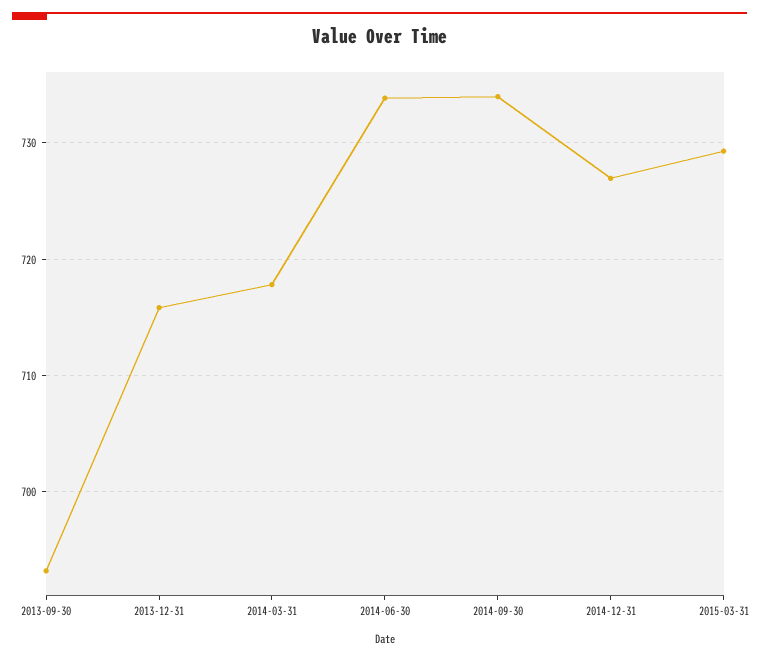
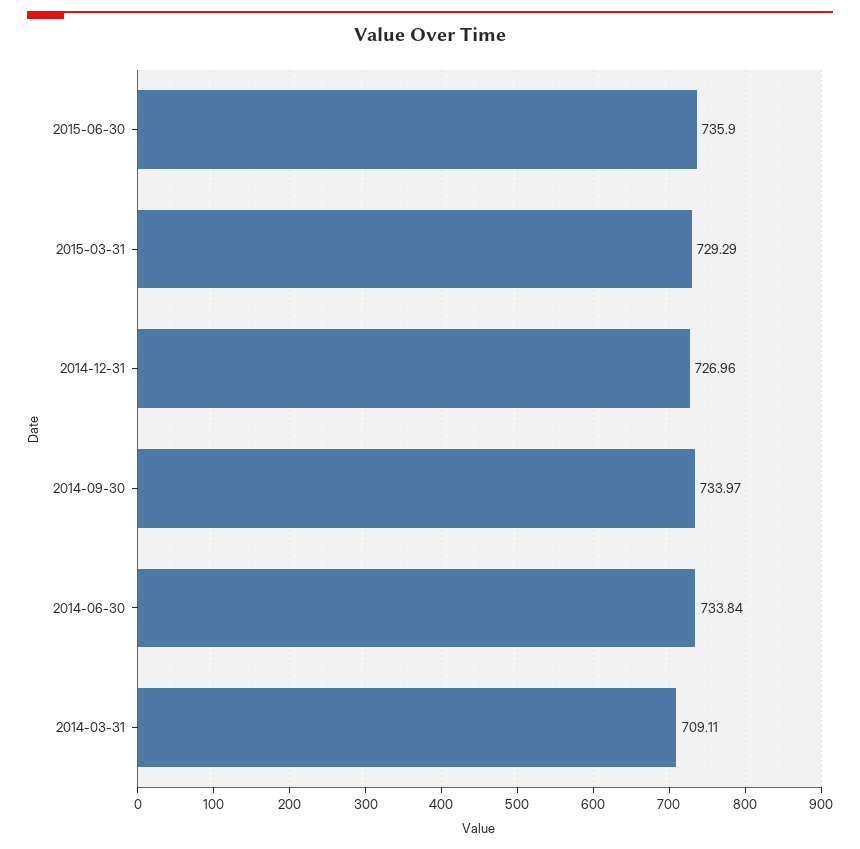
2013-09-30: 693 -> none
2013-12-31: 716 -> none
2014-03-31: 718 -> 709.11
2015-06-30: none -> 735.9

